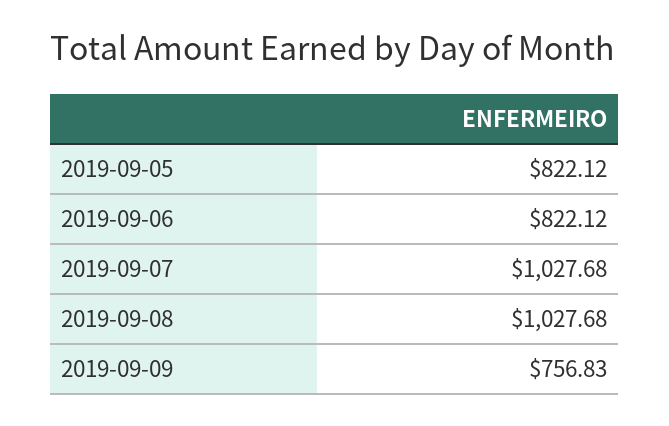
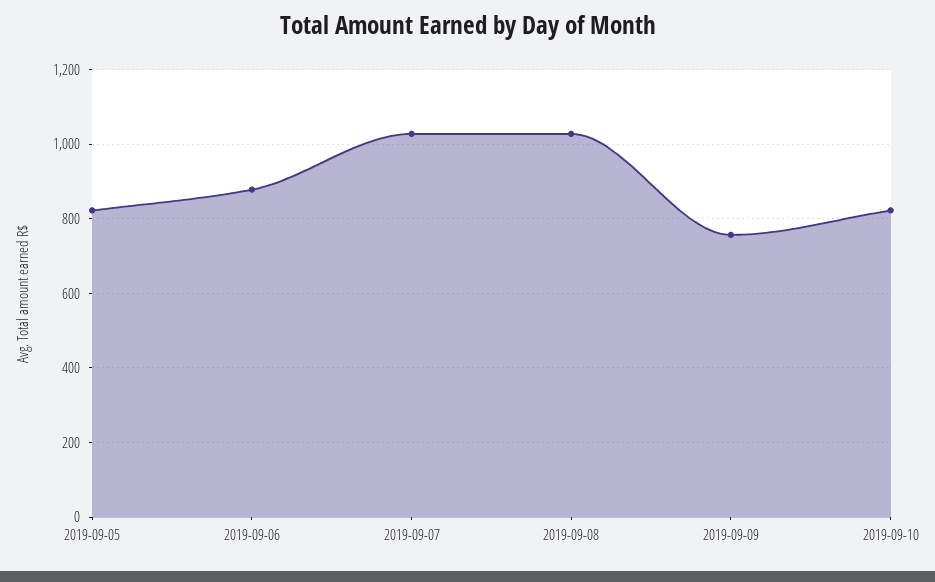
2019-09-06: 822.12 -> 880
2019-09-10: none -> 820

